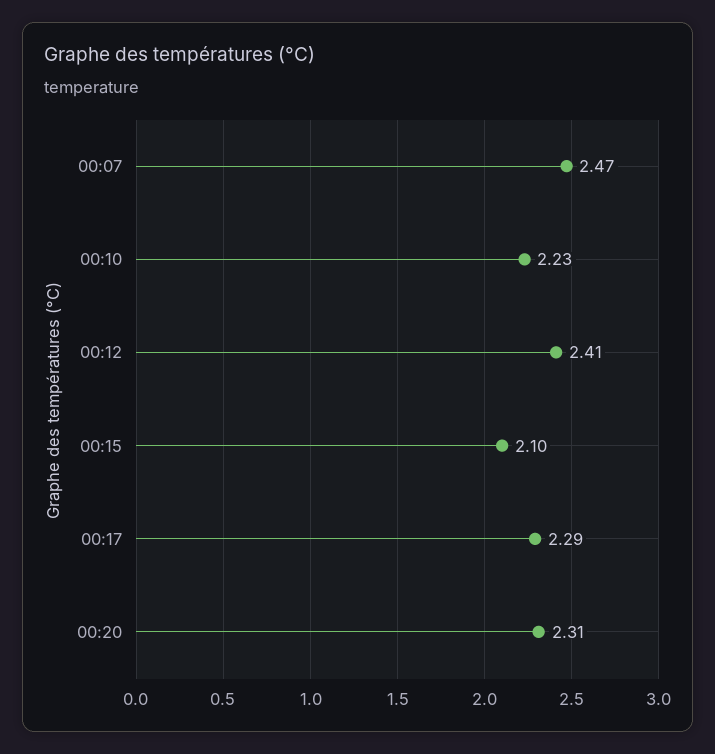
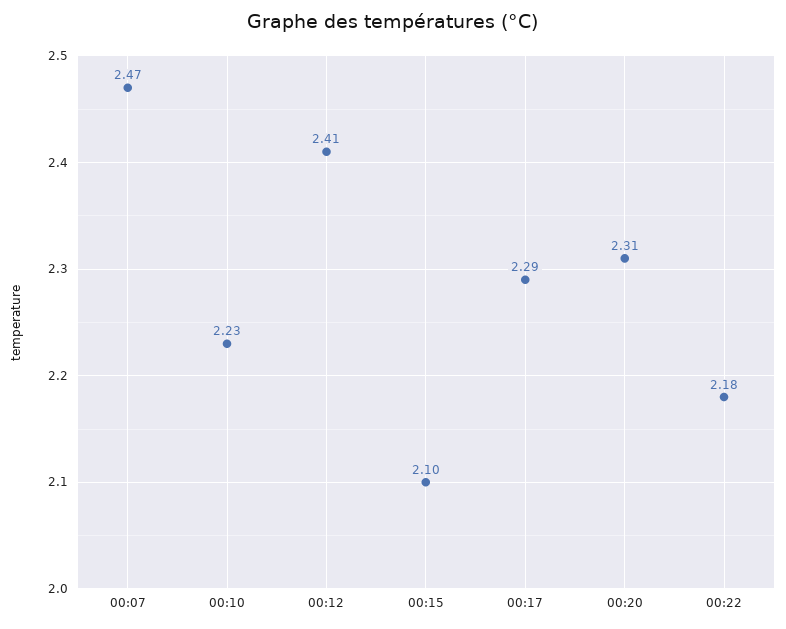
00:22: none -> 2.18

